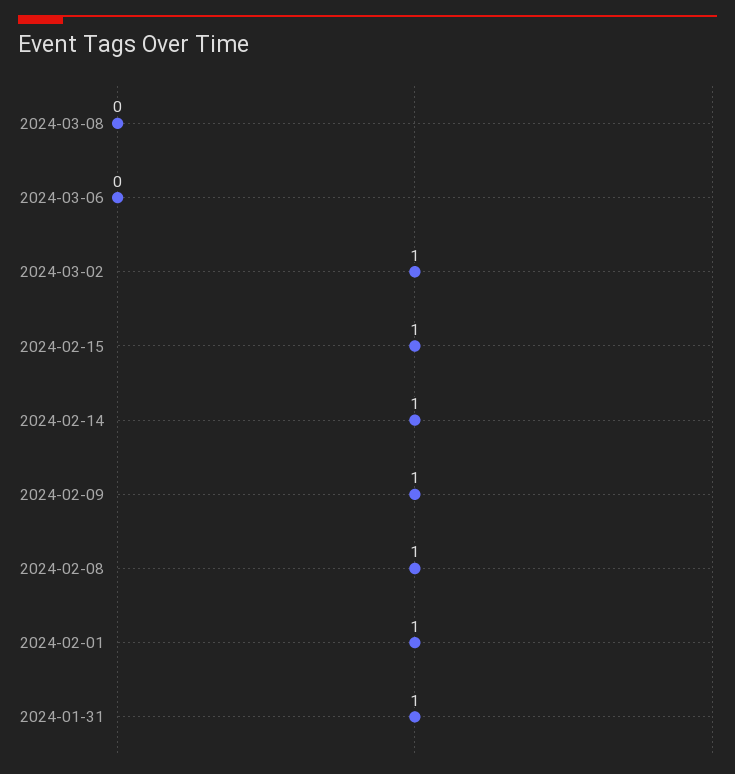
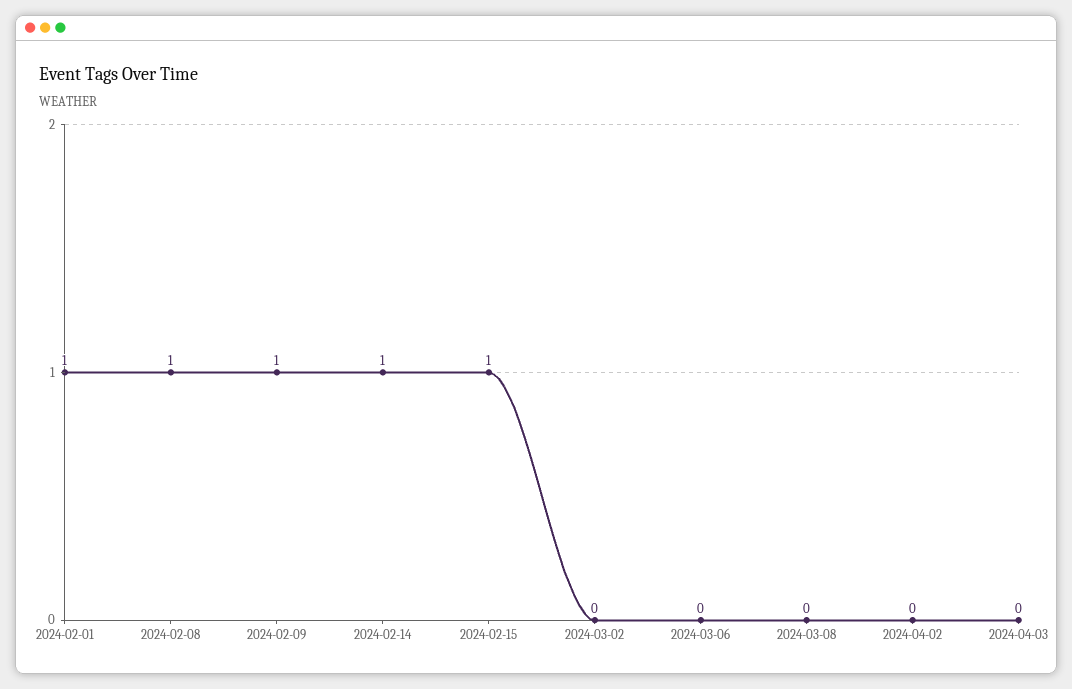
2024-03-02: 1 -> 0
2024-01-31: 1 -> none
2024-04-02: none -> 0
2024-04-03: none -> 0

